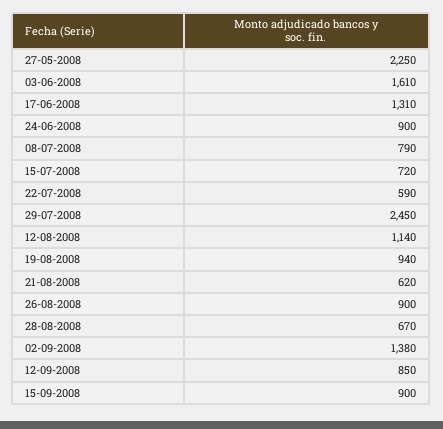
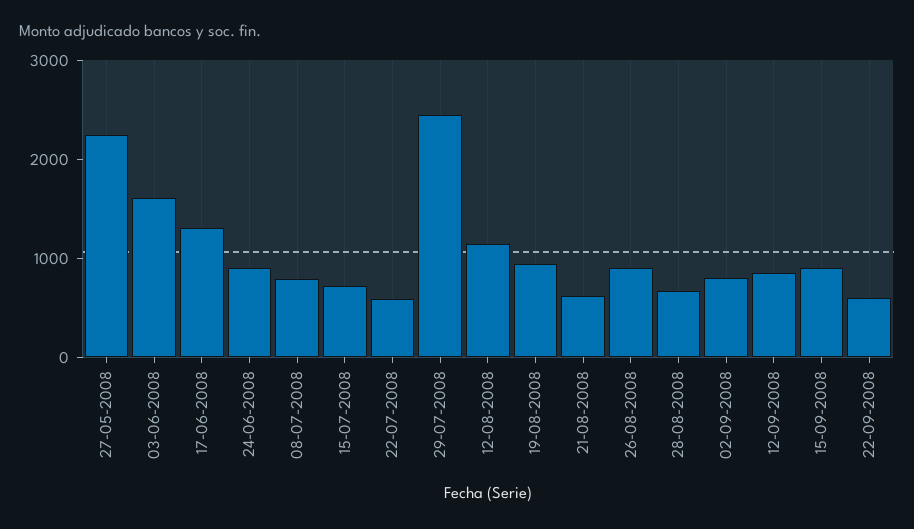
02-09-2008: 1380 -> 800
22-09-2008: none -> 600

